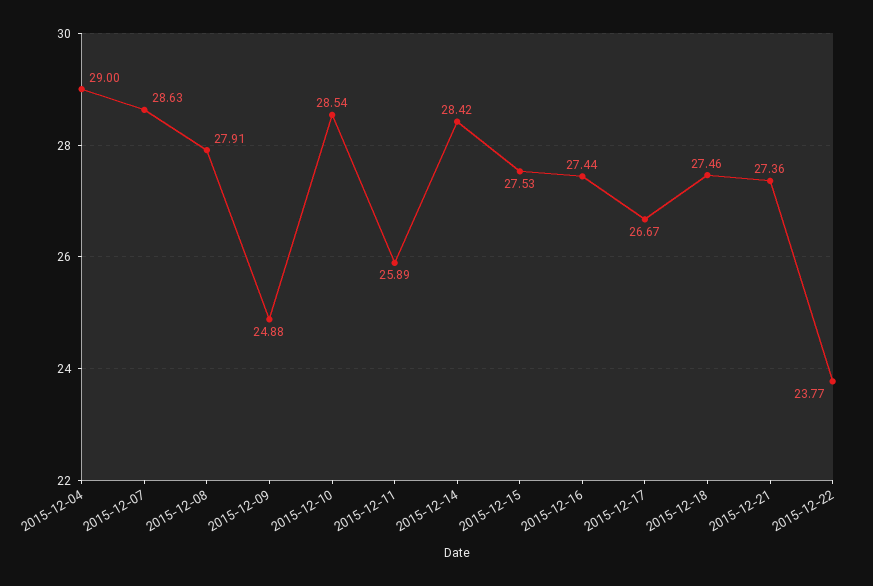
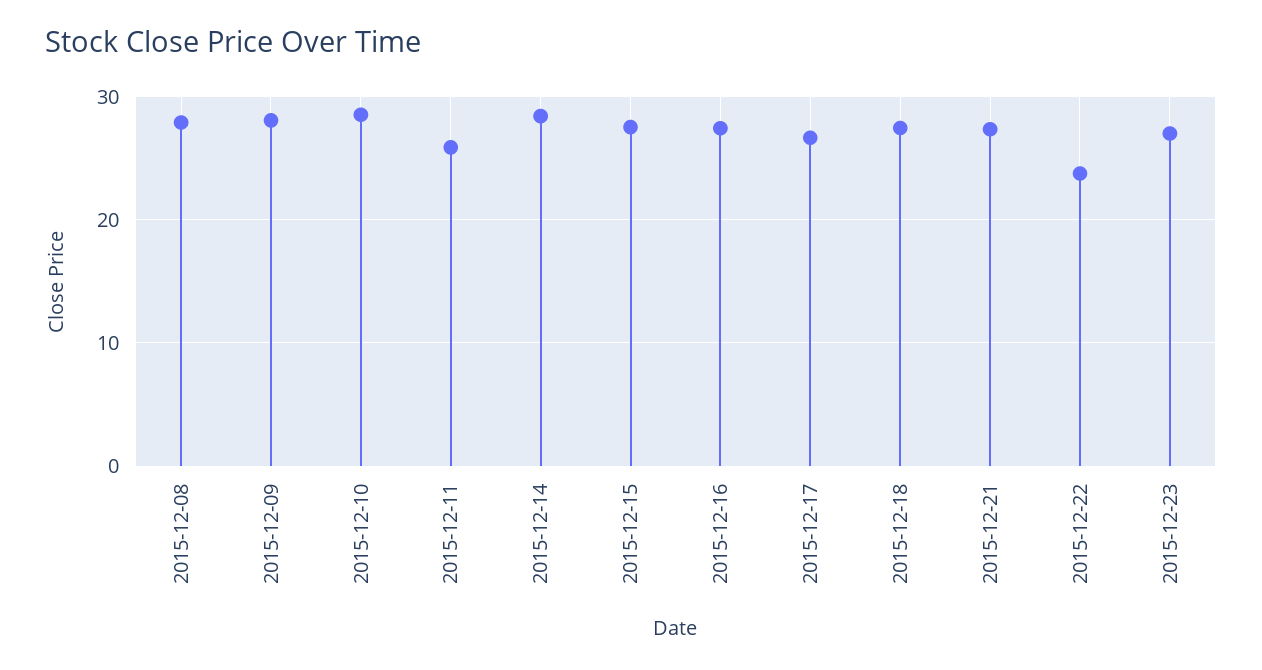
2015-12-04: 29 -> none
2015-12-07: 28.63 -> none
2015-12-09: 24.88 -> 28
2015-12-23: none -> 27

